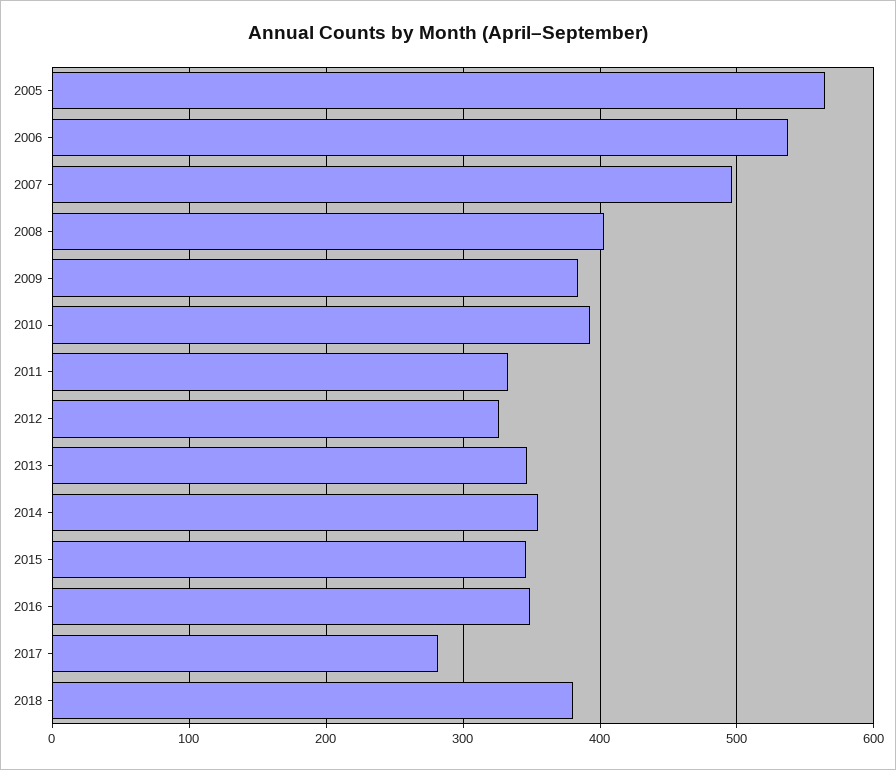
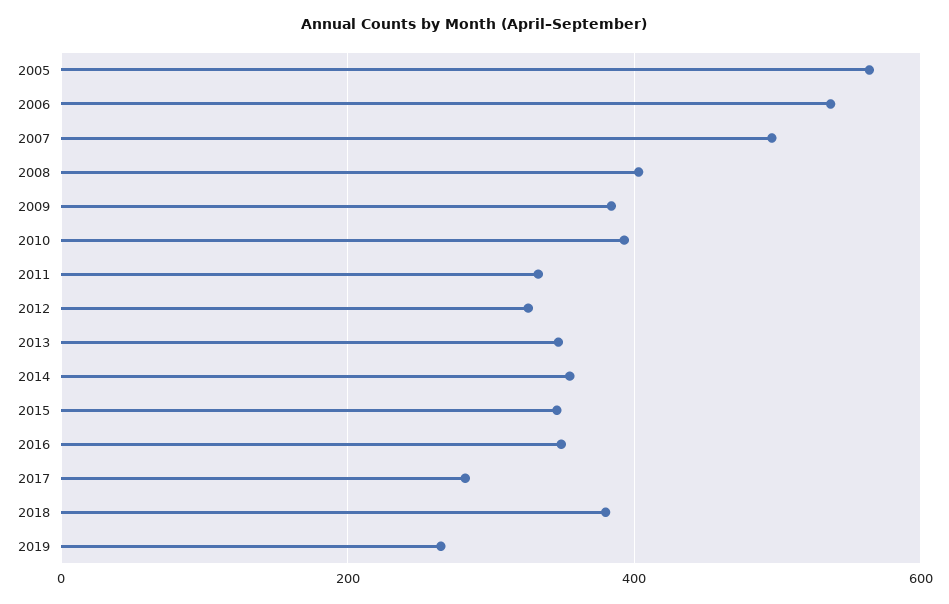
2019: none -> 260

